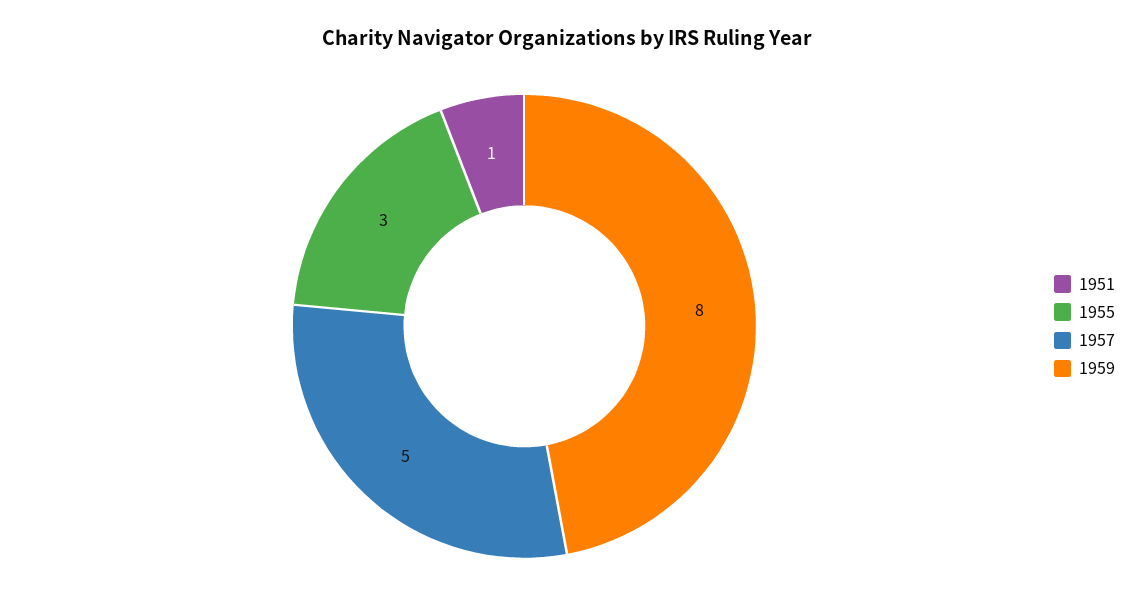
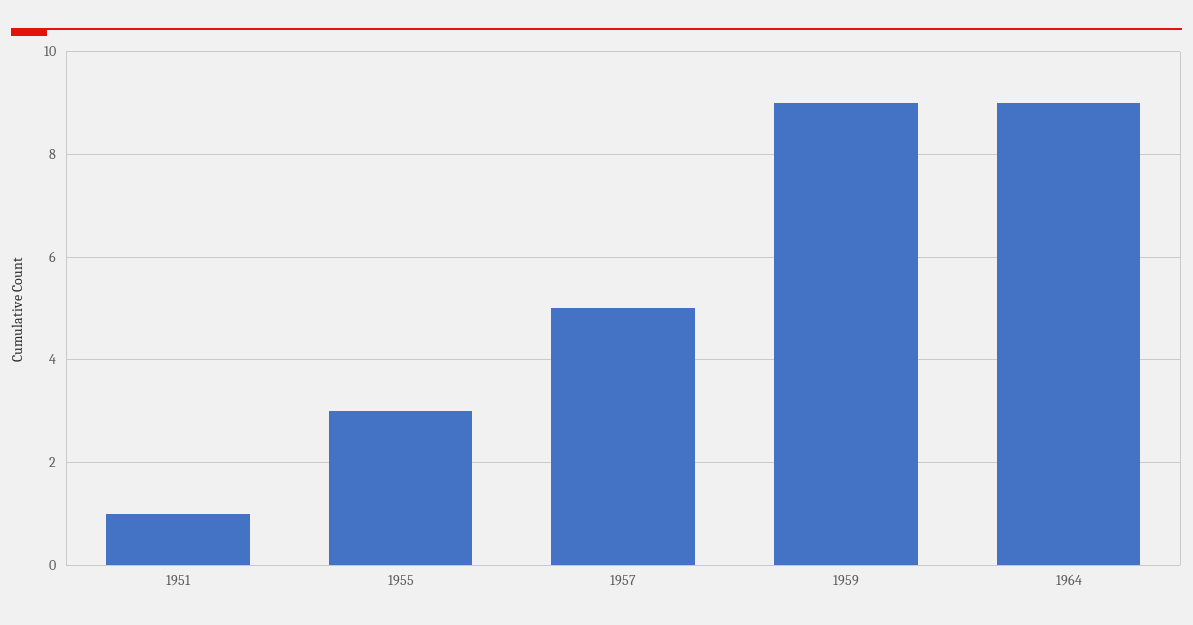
1959: 8 -> 9
1964: none -> 9

